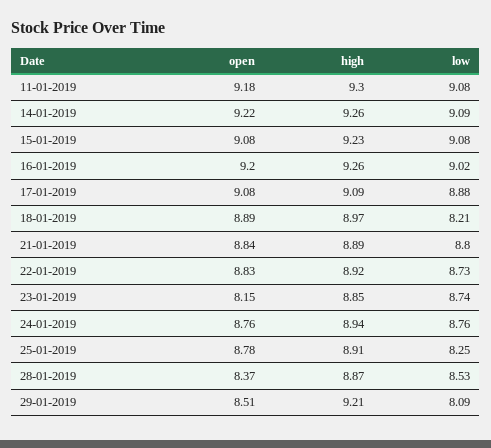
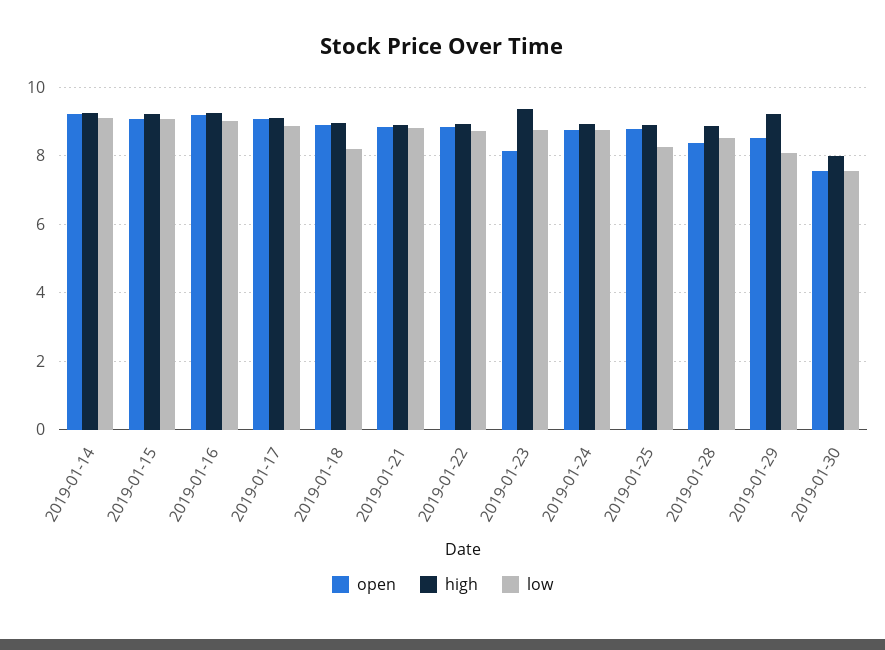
open, 11-01-2019: 9.18 -> none
high, 11-01-2019: 9.3 -> none
low, 11-01-2019: 9.08 -> none
high, 23-01-2019: 8.85 -> 9.4
open, 2019-01-30: none -> 7.6
high, 2019-01-30: none -> 8
low, 2019-01-30: none -> 7.6

